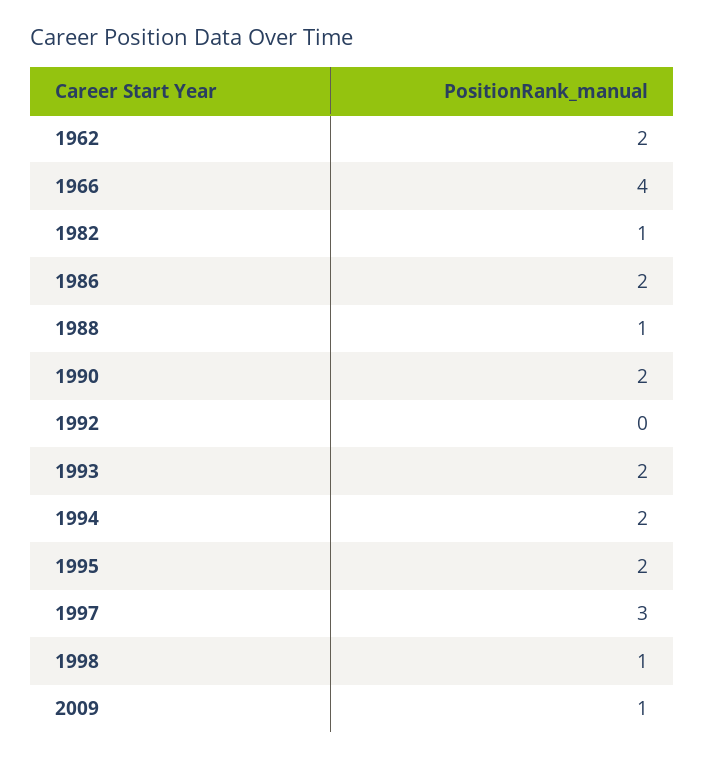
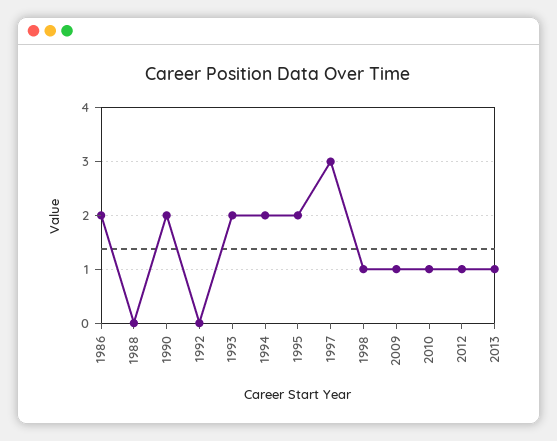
1962: 2 -> none
1966: 4 -> none
1982: 1 -> none
1988: 1 -> 0
2010: none -> 1
2012: none -> 1
2013: none -> 1

